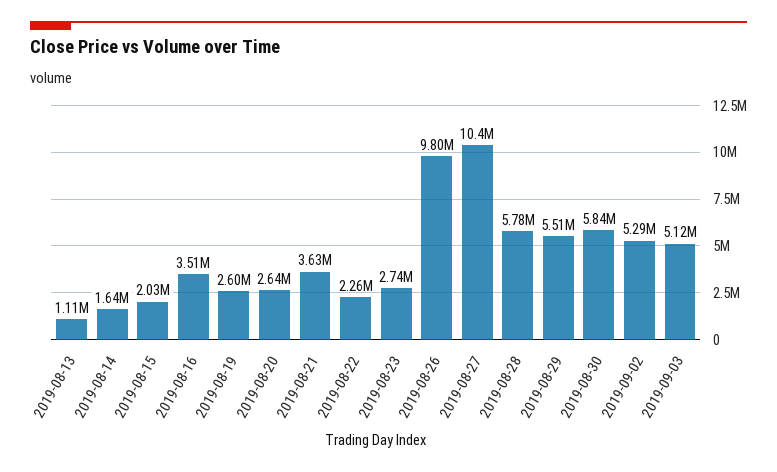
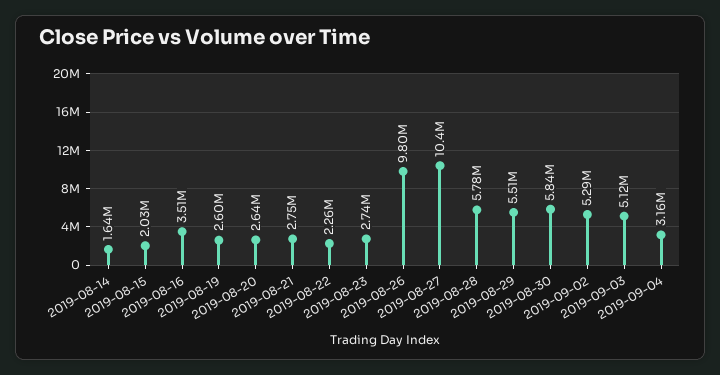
2019-08-13: 1110000 -> none
2019-08-21: 3630000 -> 2750000
2019-09-04: none -> 3160000

